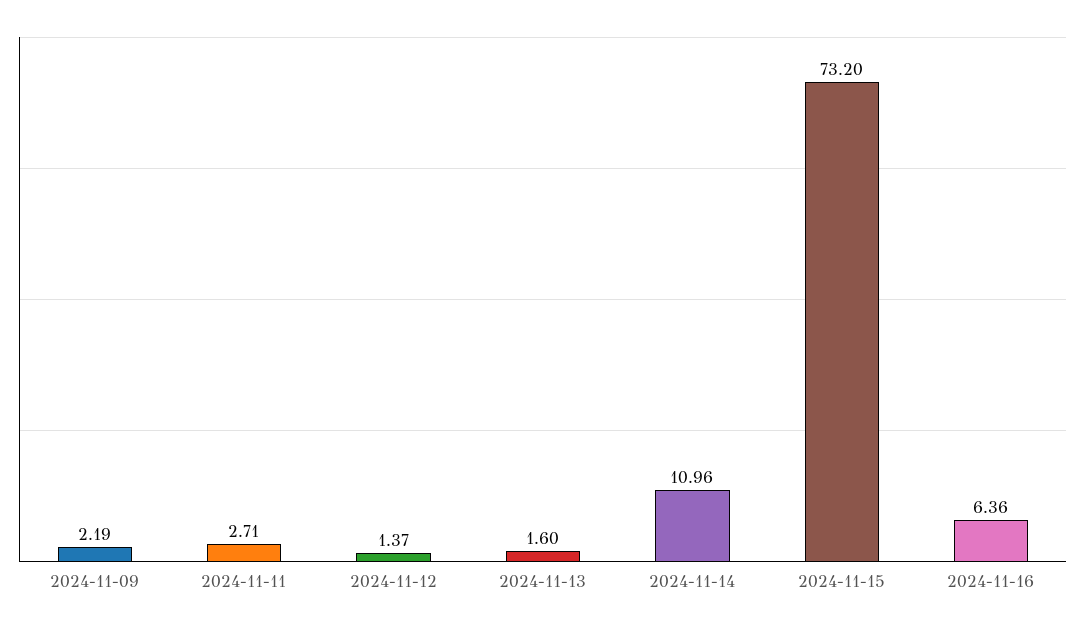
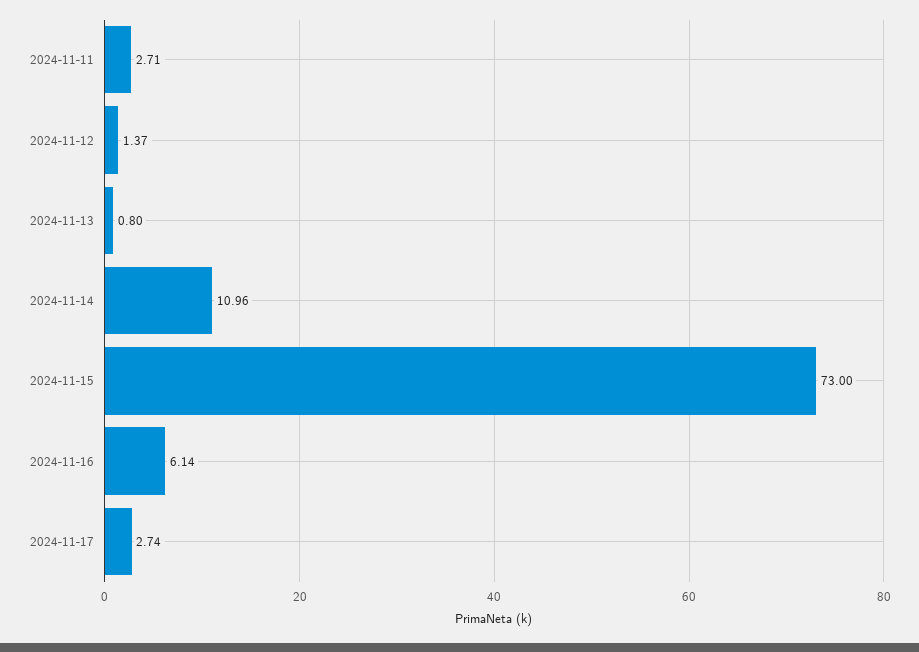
2024-11-09: 2.19 -> none
2024-11-13: 1.6 -> 0.8
2024-11-15: 73.2 -> 73
2024-11-16: 6.36 -> 6.14
2024-11-17: none -> 2.74

